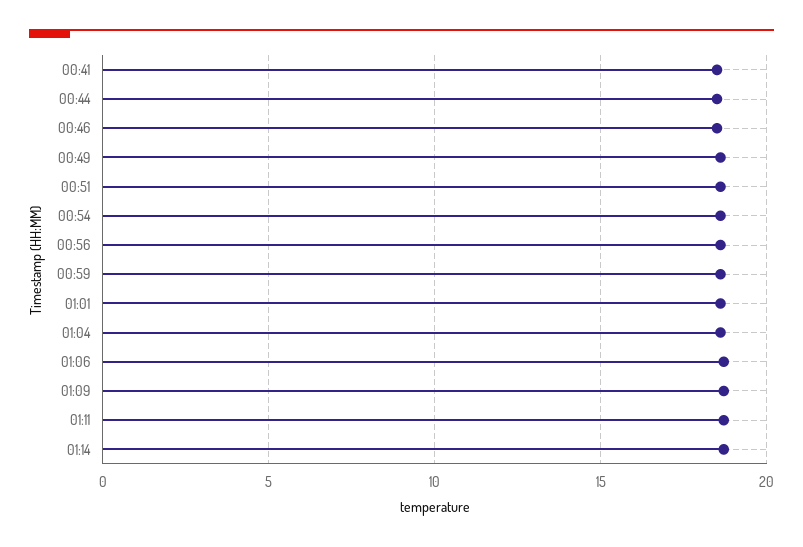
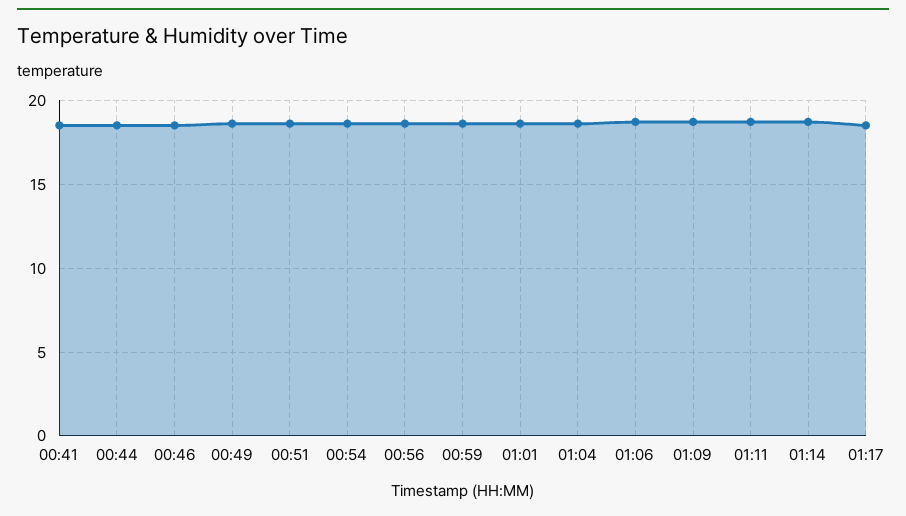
01:17: none -> 18.5

